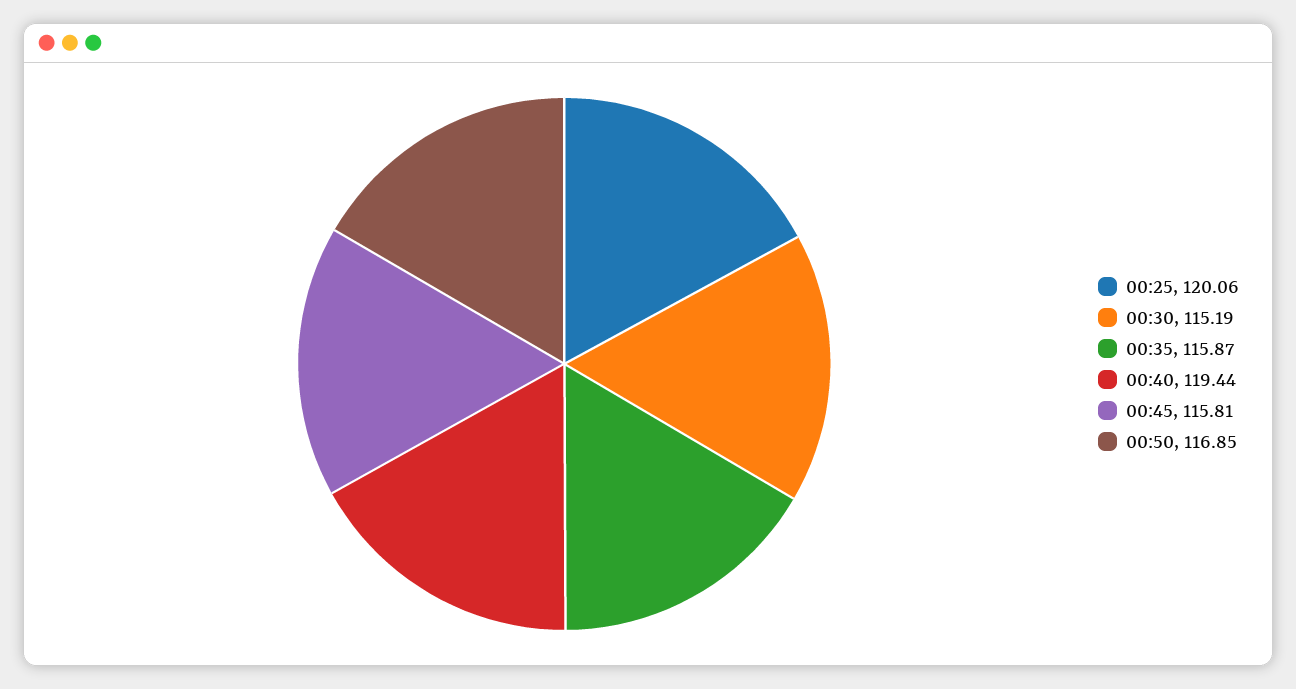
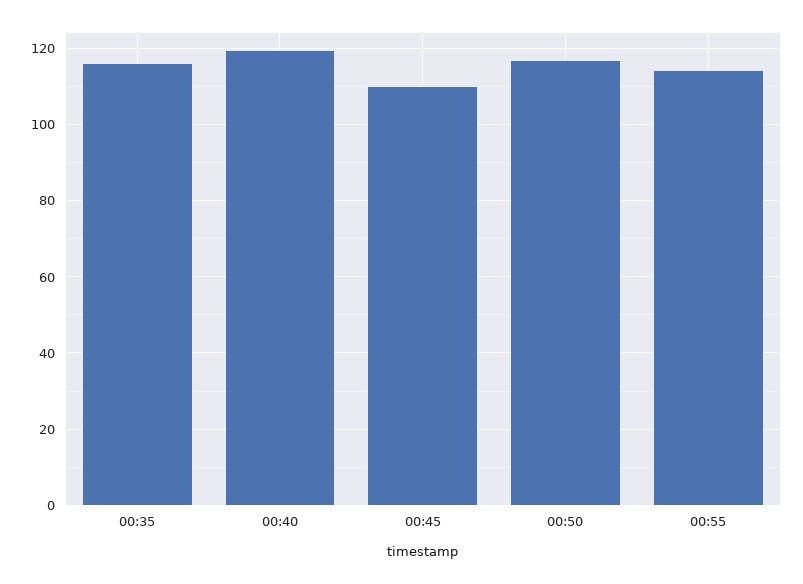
00:25: 120.06 -> none
00:30: 115.19 -> none
00:45: 115.81 -> 110
00:55: none -> 114

